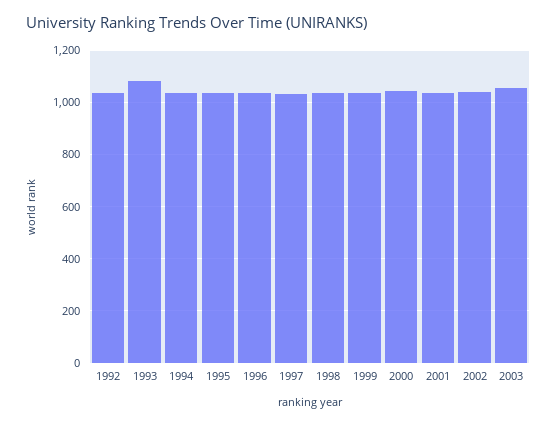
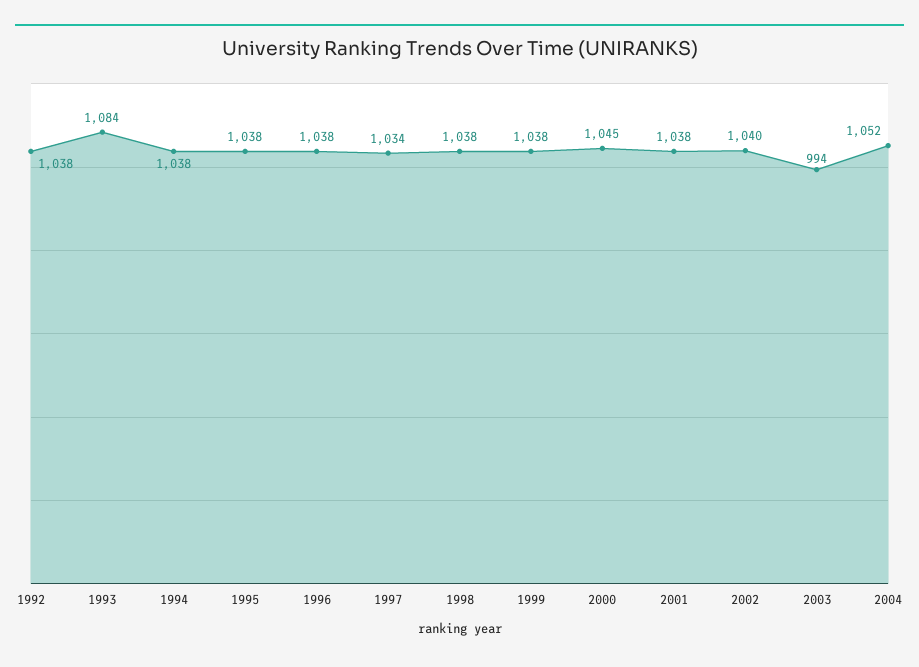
2003: 1050 -> 994
2004: none -> 1052

